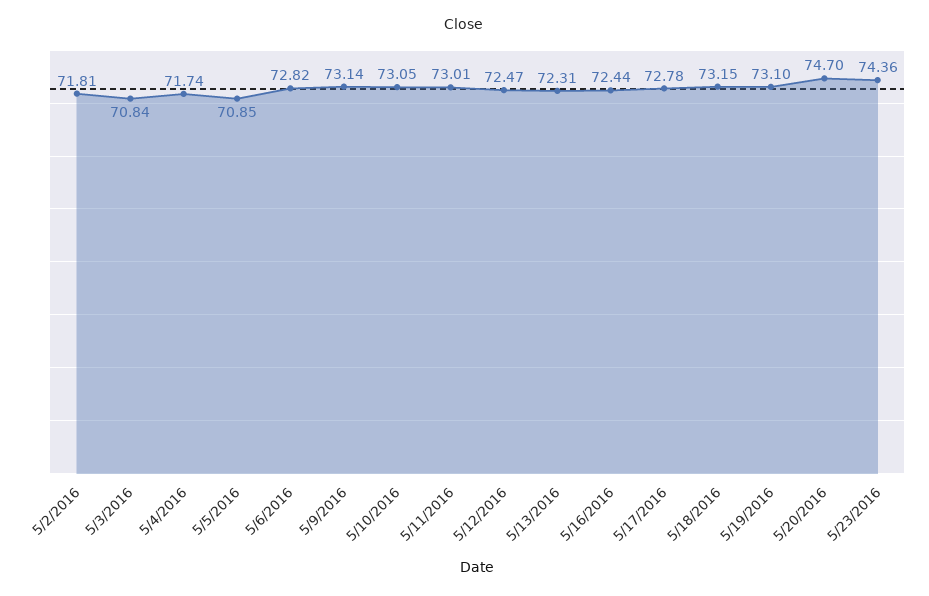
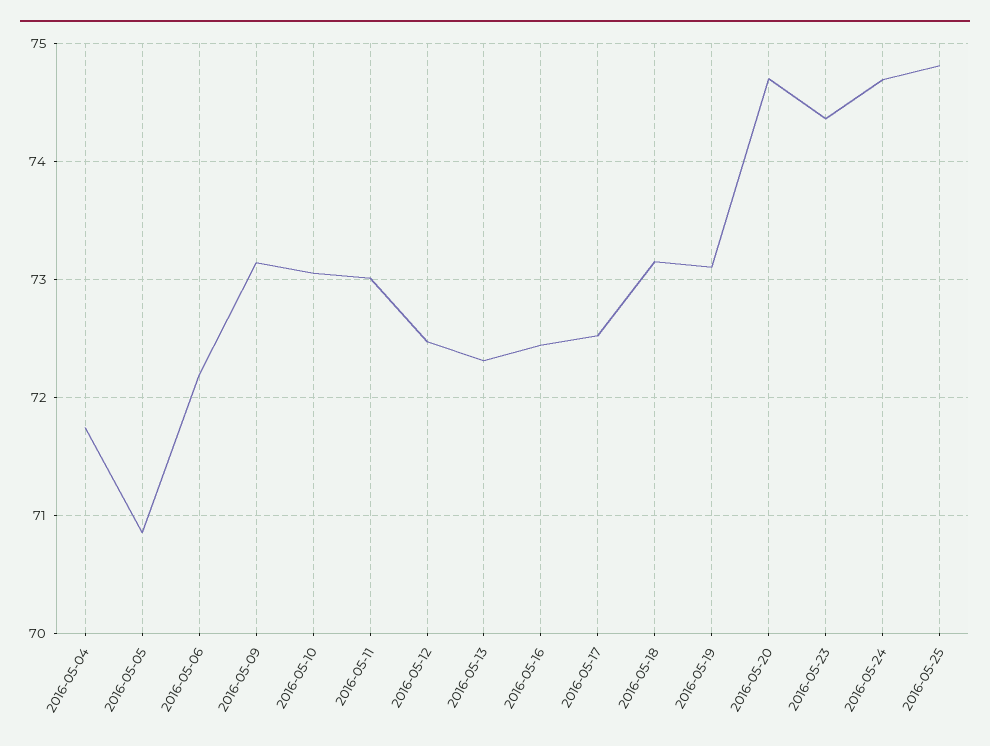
5/2/2016: 71.81 -> none
5/3/2016: 70.84 -> none
5/6/2016: 72.82 -> 72.2
5/17/2016: 72.78 -> 72.5
2016-05-24: none -> 74.7
2016-05-25: none -> 74.8

